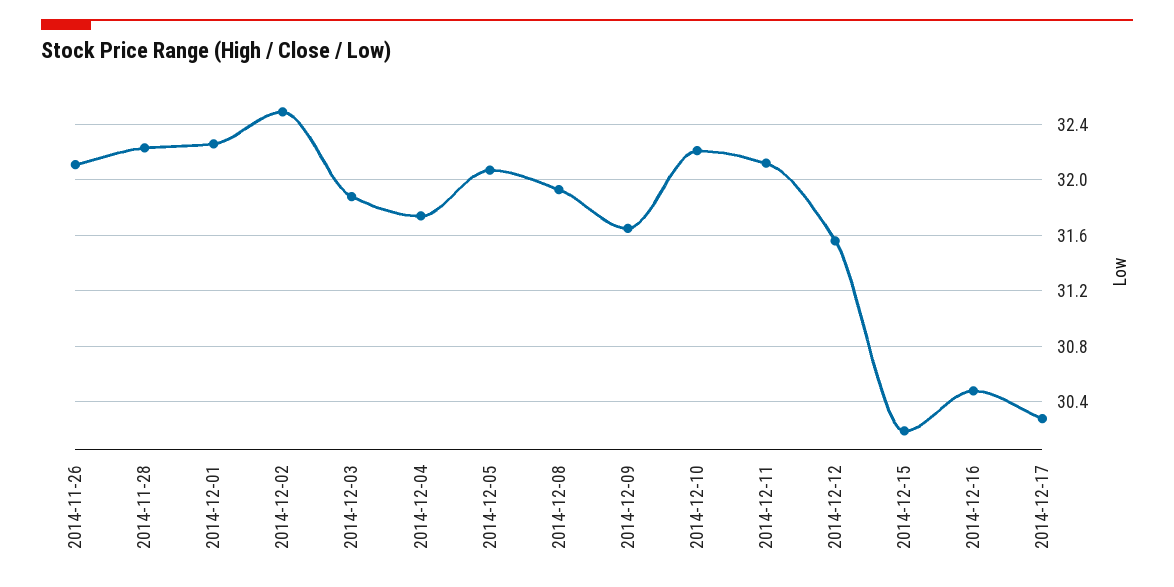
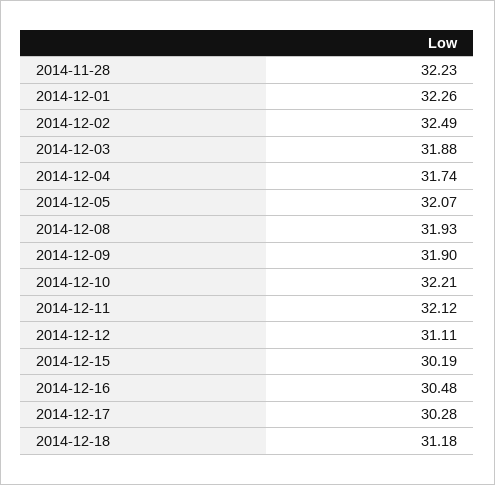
2014-11-26: 32.1 -> none
2014-12-09: 31.65 -> 31.9
2014-12-12: 31.55 -> 31.11
2014-12-18: none -> 31.18

